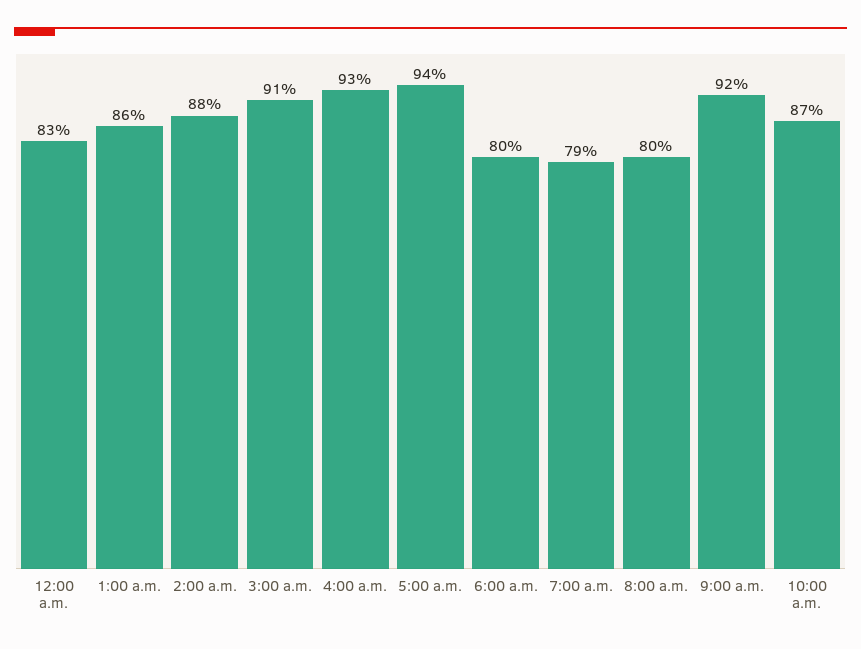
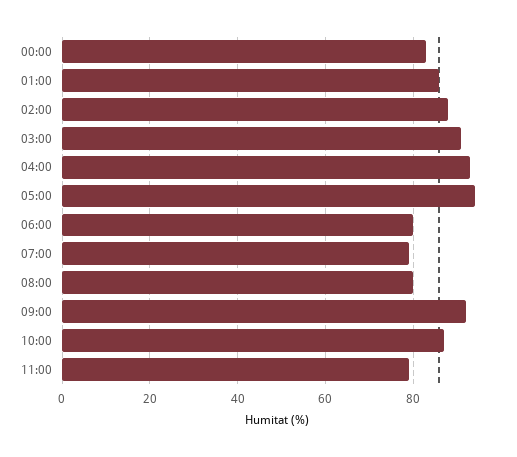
11:00: none -> 80

